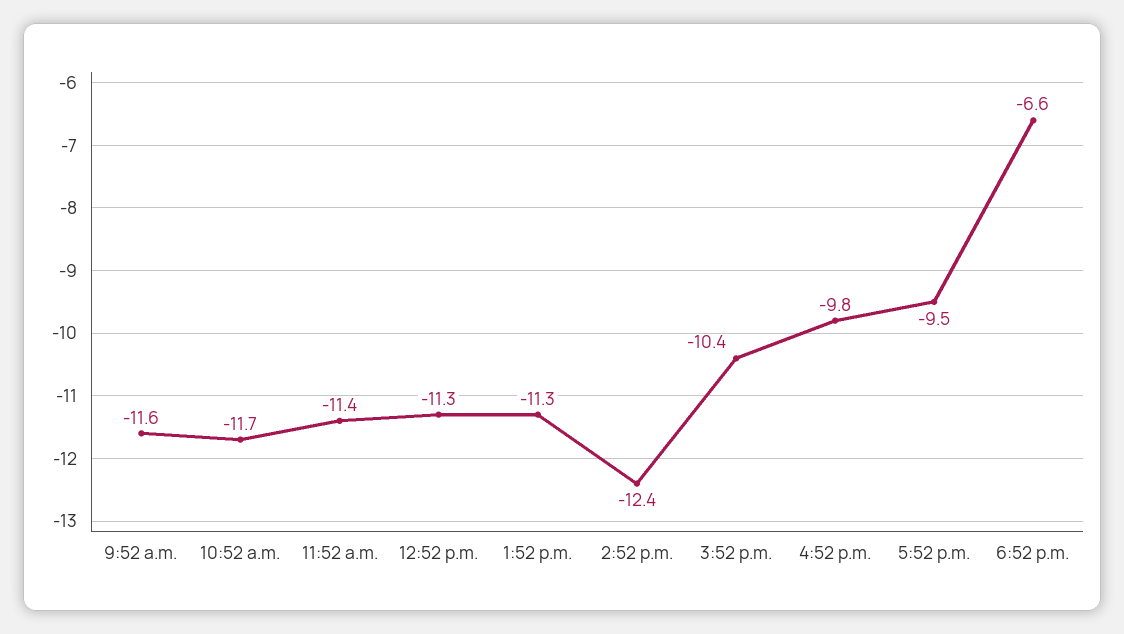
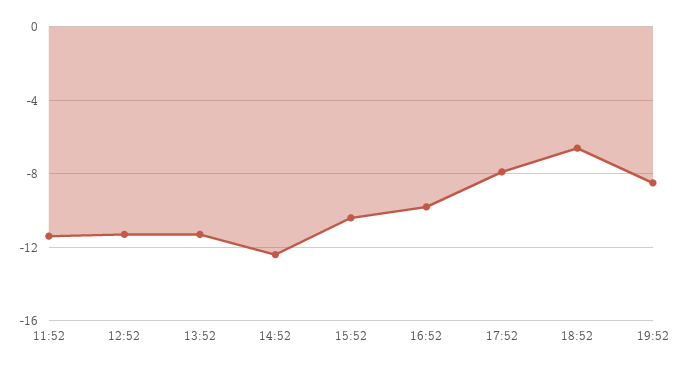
9:52 a.m.: -11.6 -> none
10:52 a.m.: -11.7 -> none
5:52 p.m.: -9.5 -> -8
19:52: none -> -8.5

